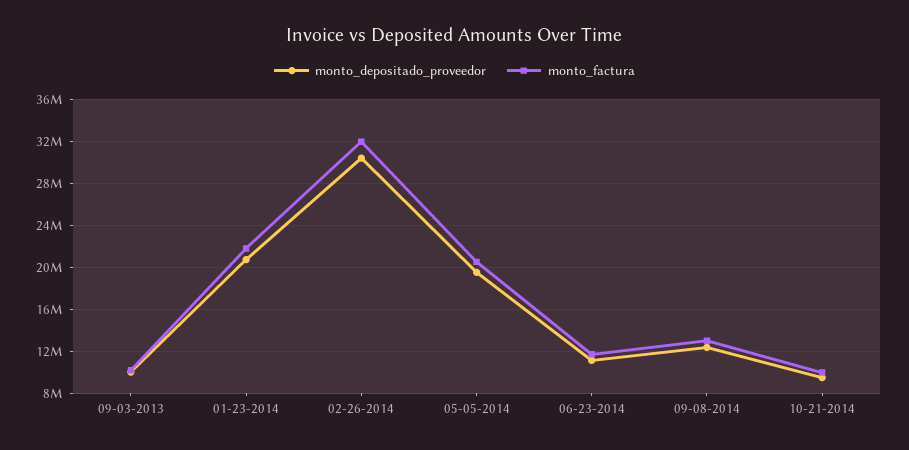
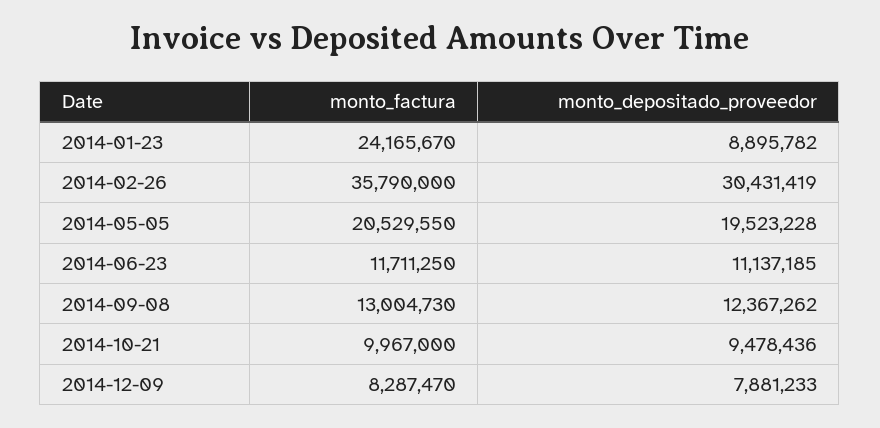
monto_depositado_proveedor, 09-03-2013: 10000000 -> none
monto_factura, 09-03-2013: 10000000 -> none
monto_depositado_proveedor, 01-23-2014: 21000000 -> 8895782
monto_factura, 01-23-2014: 22000000 -> 24165670
monto_factura, 02-26-2014: 32000000 -> 35790000
monto_factura, 2014-12-09: none -> 8287470
monto_depositado_proveedor, 2014-12-09: none -> 7881233

